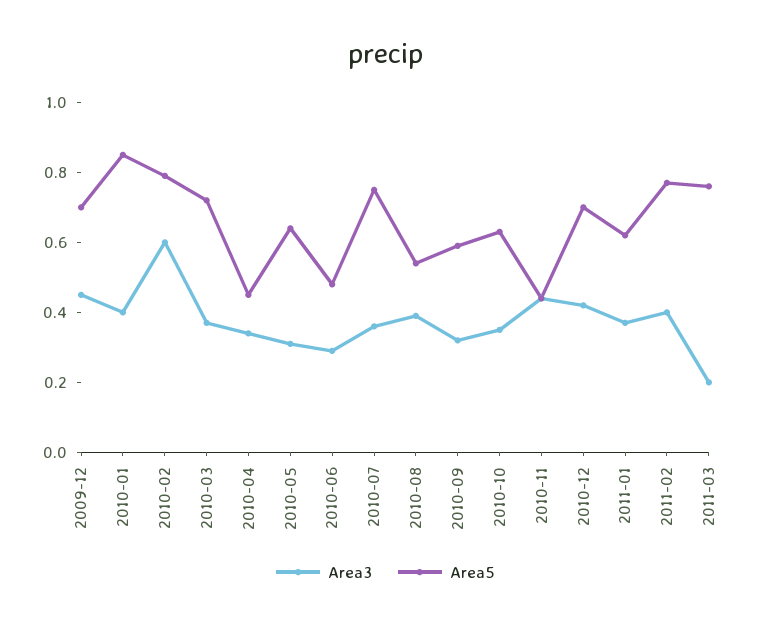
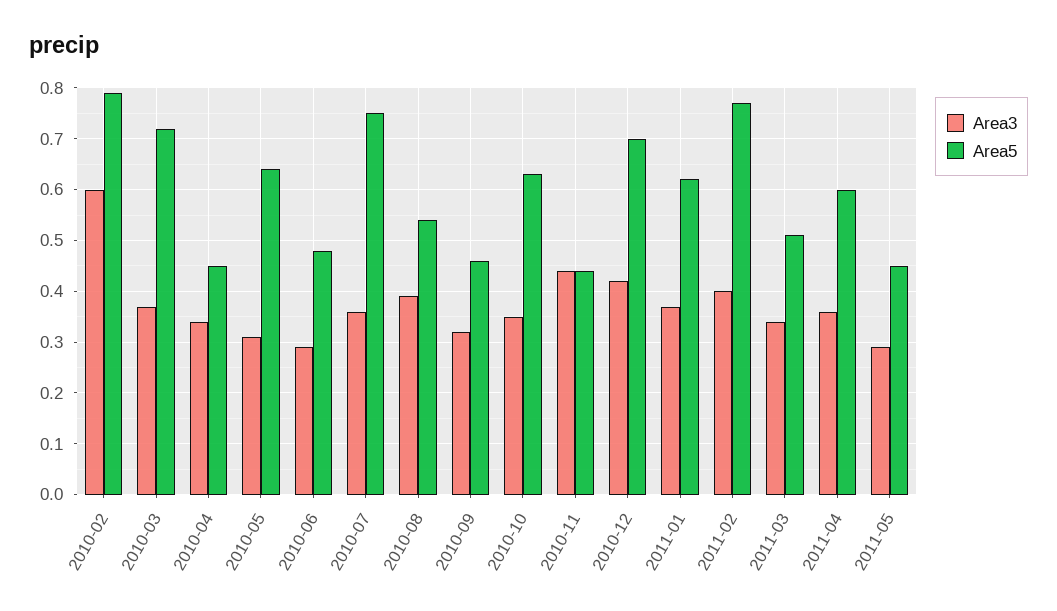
Area3, 2009-12: 0.45 -> none
Area5, 2009-12: 0.7 -> none
Area3, 2010-01: 0.4 -> none
Area5, 2010-01: 0.85 -> none
Area5, 2010-09: 0.6 -> 0.45
Area3, 2011-03: 0.2 -> 0.35
Area5, 2011-03: 0.75 -> 0.5
Area3, 2011-04: none -> 0.35
Area5, 2011-04: none -> 0.6
Area3, 2011-05: none -> 0.3
Area5, 2011-05: none -> 0.45

